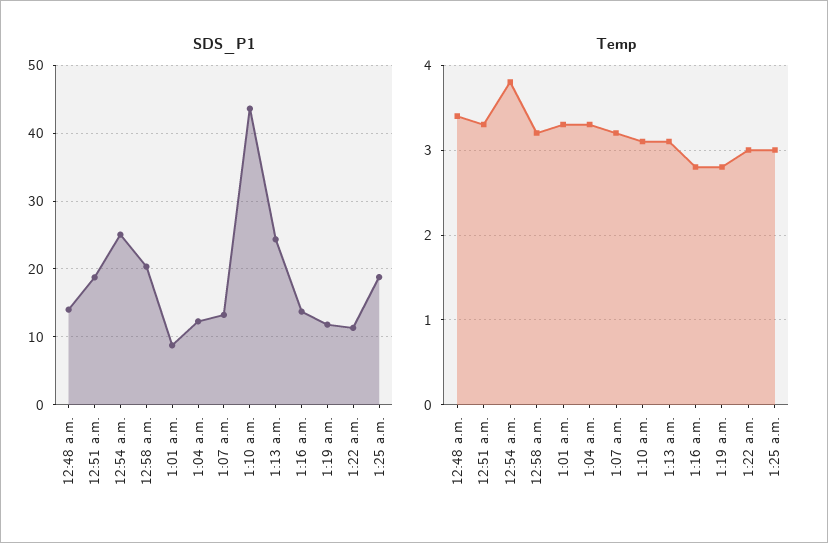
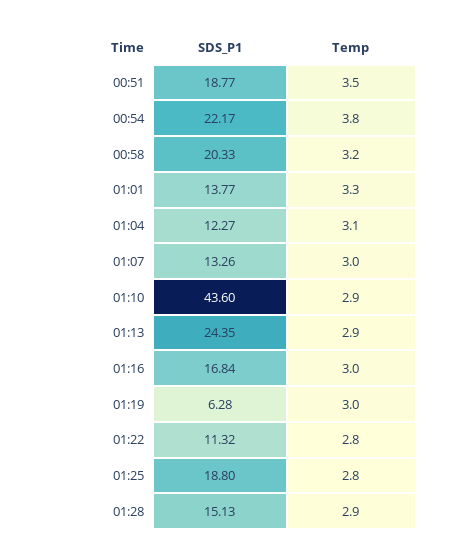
SDS_P1, 12:48 a.m.: 14 -> none
SDS_P1, 12:54 a.m.: 25 -> 22.17
SDS_P1, 1:01 a.m.: 9 -> 13.77
SDS_P1, 1:16 a.m.: 14 -> 16.84
SDS_P1, 1:19 a.m.: 12 -> 6.28
Temp, 12:48 a.m.: 3.4 -> none
Temp, 12:51 a.m.: 3.3 -> 3.5
Temp, 1:04 a.m.: 3.3 -> 3.1
Temp, 1:07 a.m.: 3.2 -> 3
Temp, 1:10 a.m.: 3.1 -> 2.9
Temp, 1:13 a.m.: 3.1 -> 2.9
Temp, 1:16 a.m.: 2.8 -> 3
Temp, 1:19 a.m.: 2.8 -> 3
Temp, 1:22 a.m.: 3 -> 2.8
Temp, 1:25 a.m.: 3 -> 2.8
SDS_P1, 01:28: none -> 15.13
Temp, 01:28: none -> 2.9

